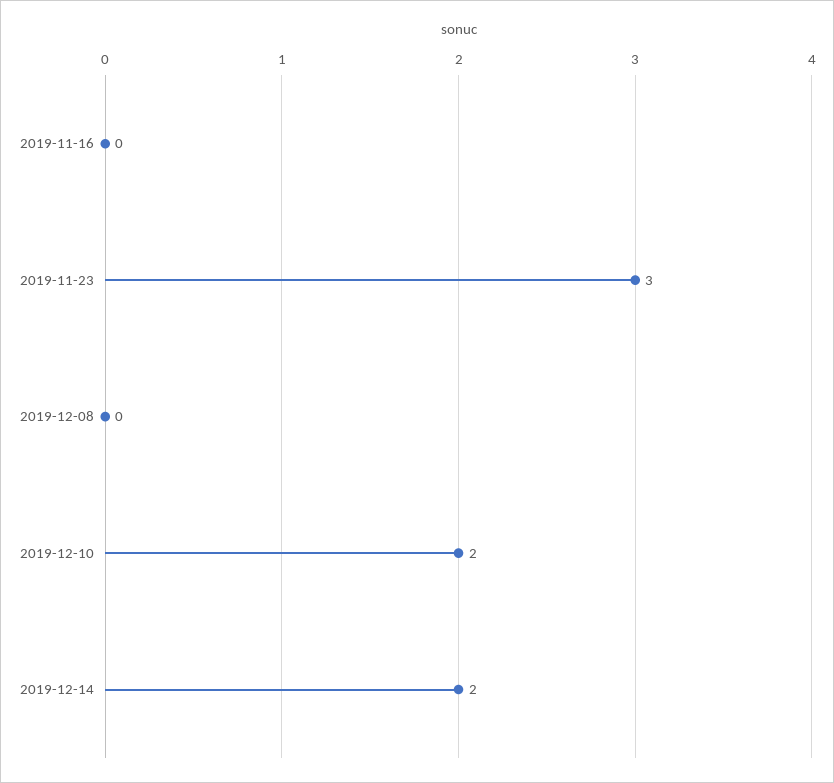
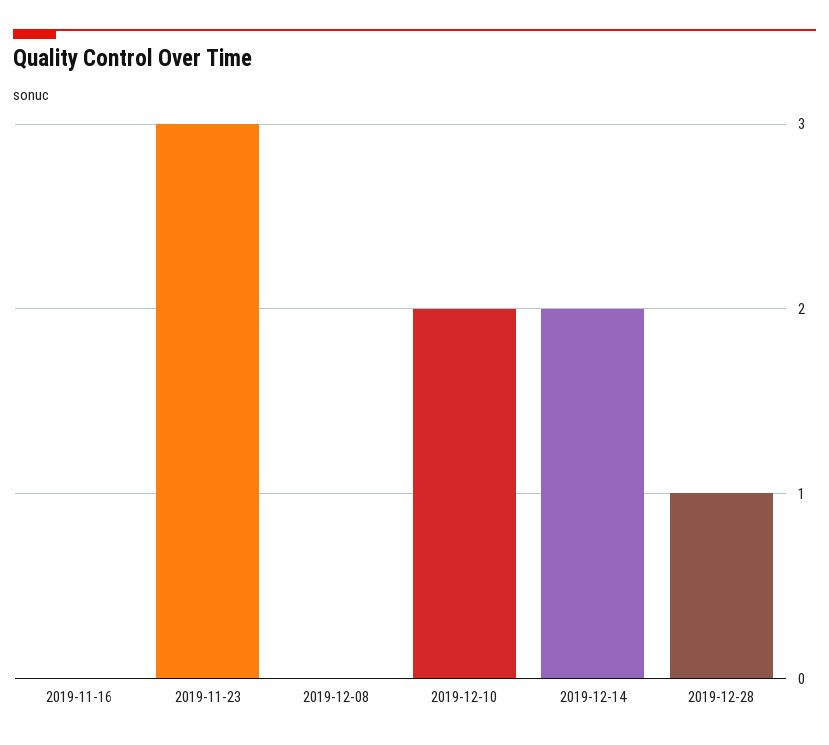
2019-12-28: none -> 1

